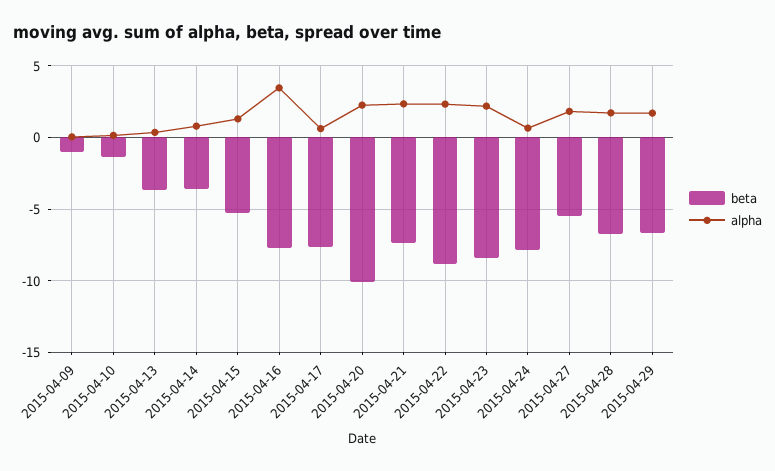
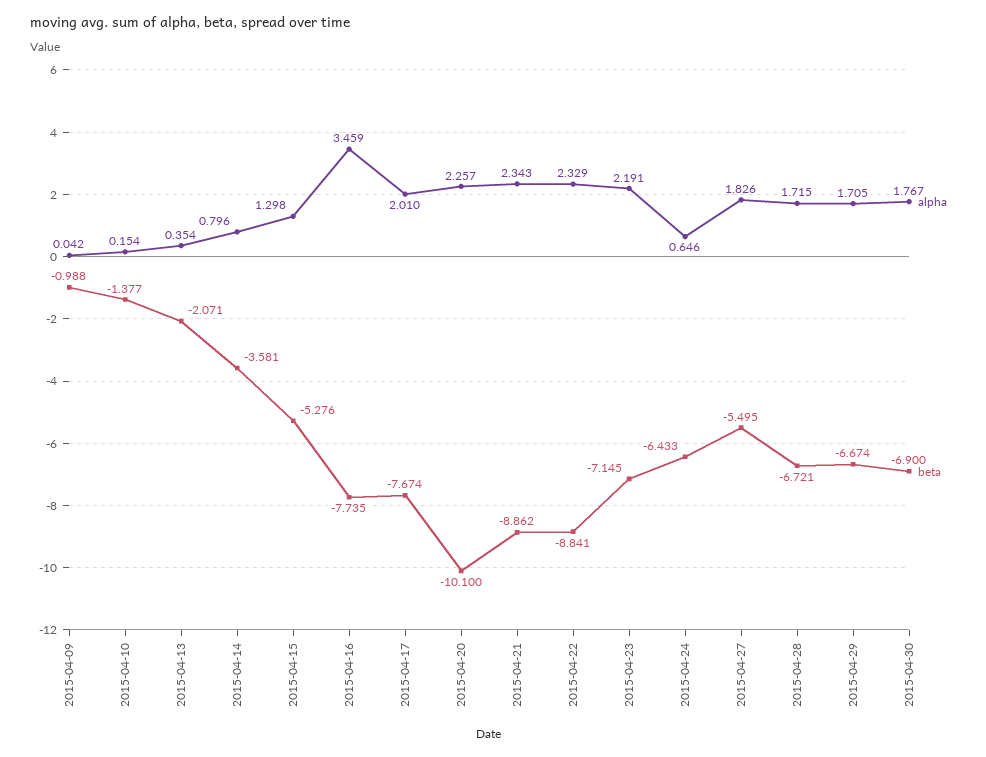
beta, 2015-04-13: -3.5 -> -2.071
alpha, 2015-04-17: 0.5 -> 2.01
beta, 2015-04-21: -7.5 -> -8.862
beta, 2015-04-23: -8.5 -> -7.145
beta, 2015-04-24: -8 -> -6.433
alpha, 2015-04-30: none -> 1.767
beta, 2015-04-30: none -> -6.9

